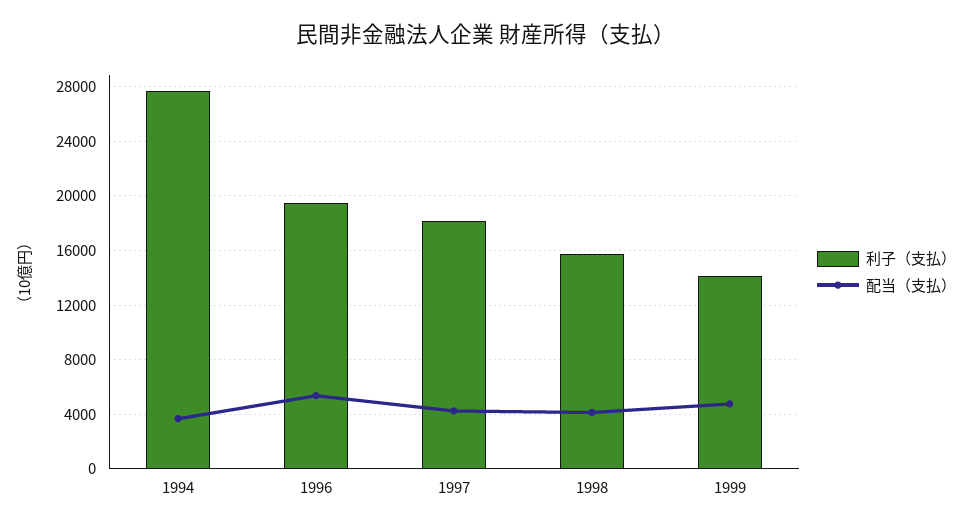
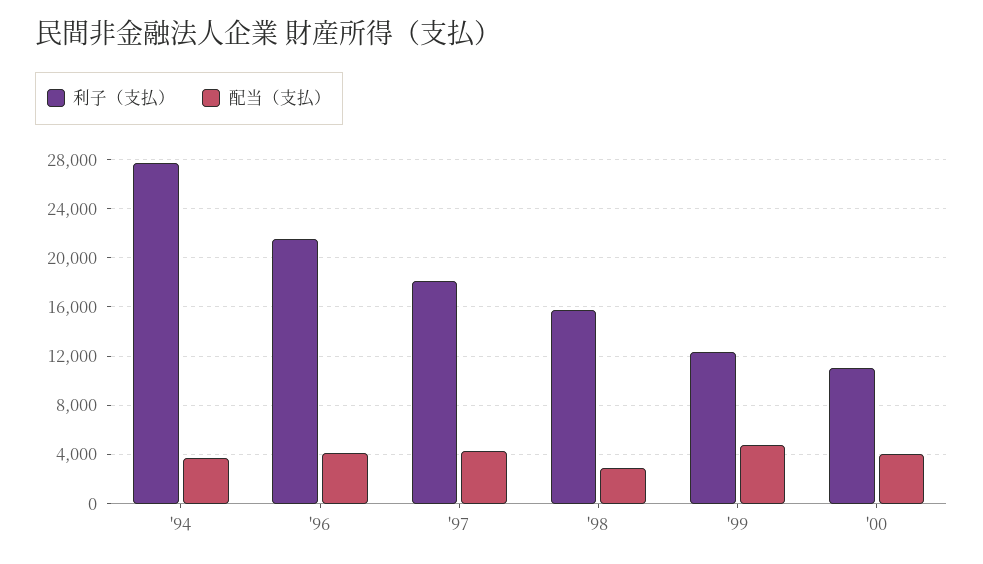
利子（支払）, 1996: 19500 -> 21500
配当（支払）, 1996: 5500 -> 4000
配当（支払）, 1998: 4000 -> 3000
利子（支払）, 1999: 14000 -> 12500
利子（支払）, '00: none -> 11000
配当（支払）, '00: none -> 4000

